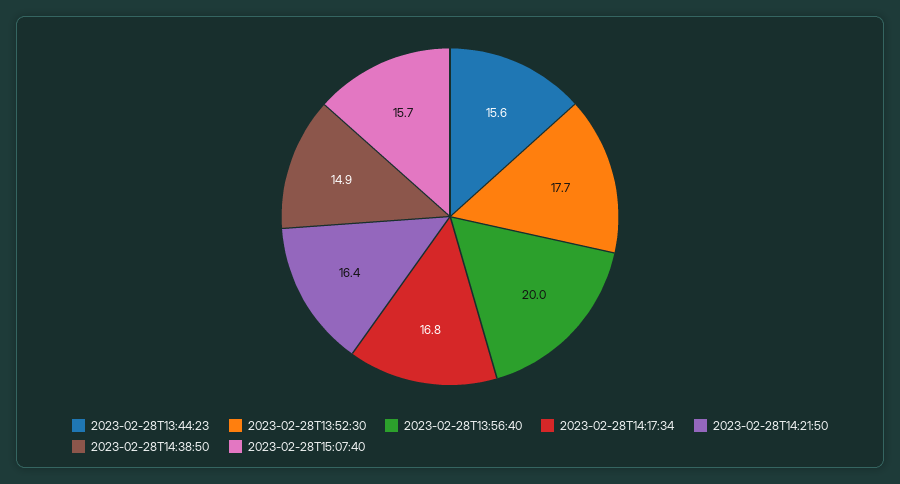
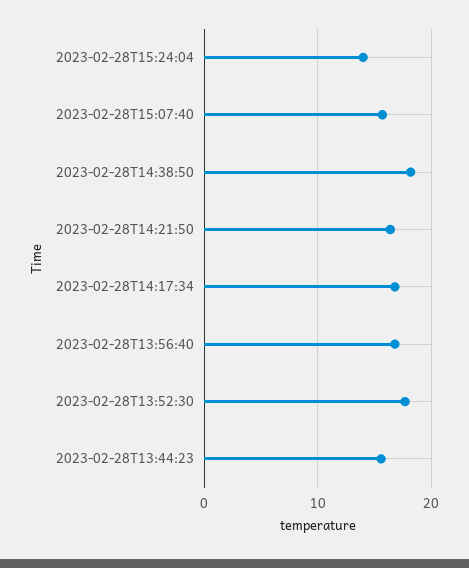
2023-02-28T13:56:40: 20 -> 17
2023-02-28T14:38:50: 14.9 -> 18
2023-02-28T15:24:04: none -> 14

